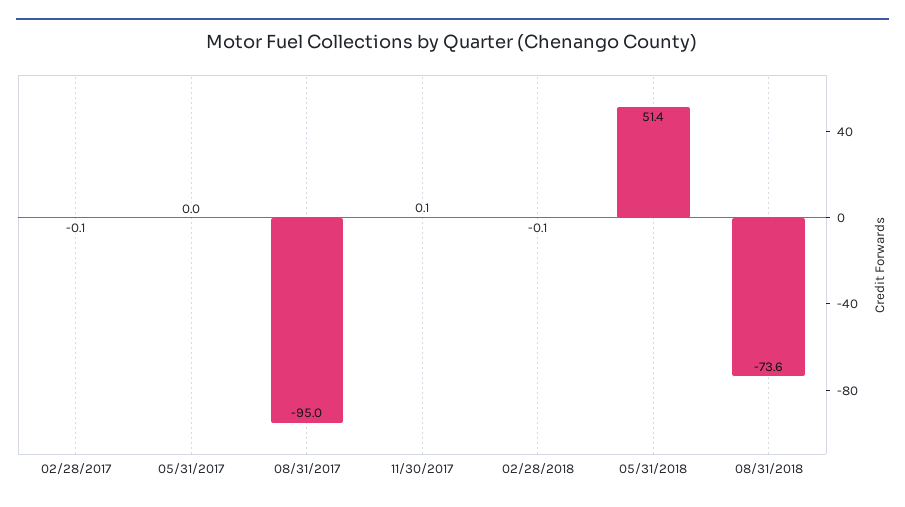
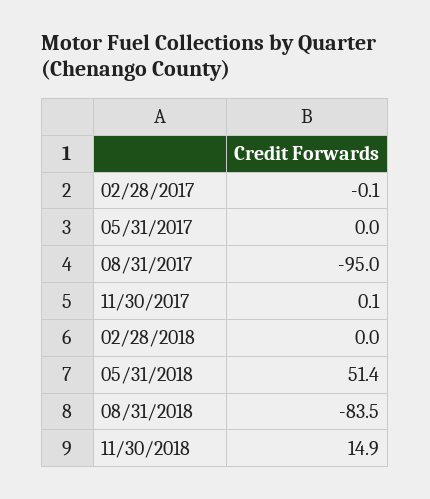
02/28/2018: -0.1 -> 0
08/31/2018: -73.6 -> -83.5
11/30/2018: none -> 14.9

